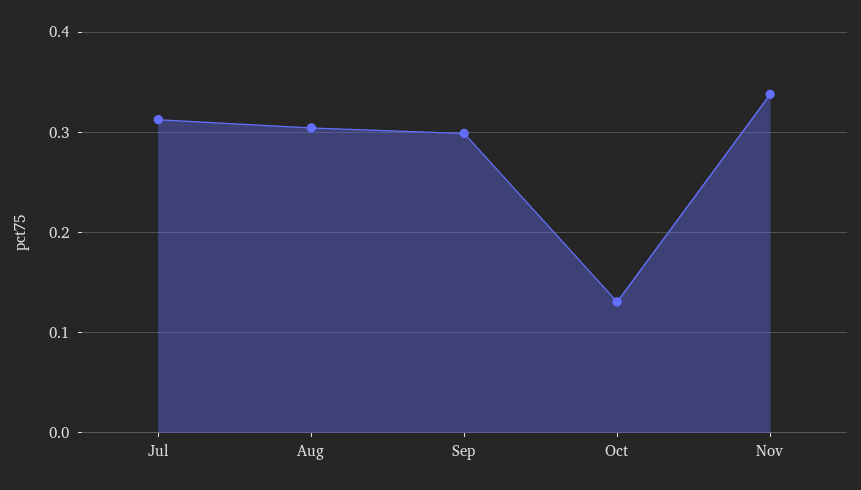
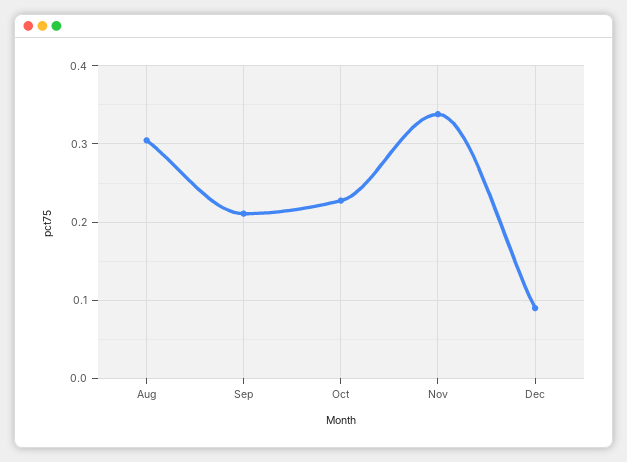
Jul: 0.31 -> none
Sep: 0.3 -> 0.21
Oct: 0.13 -> 0.23
Dec: none -> 0.09

